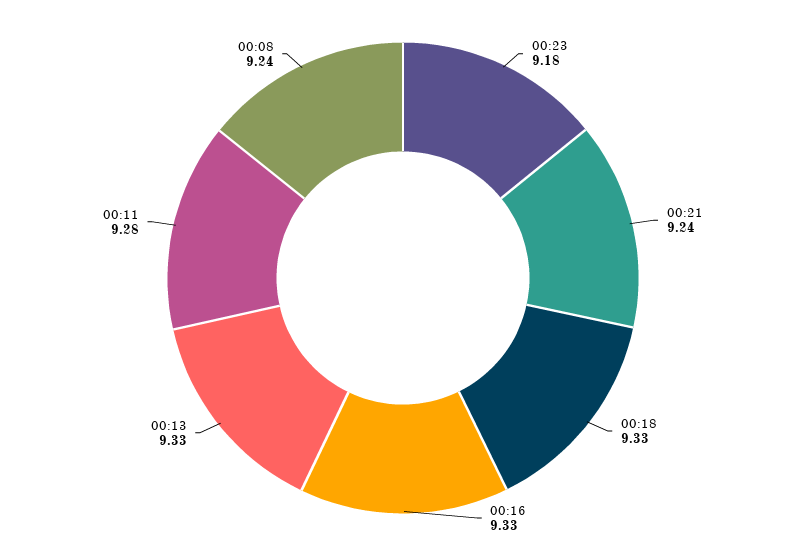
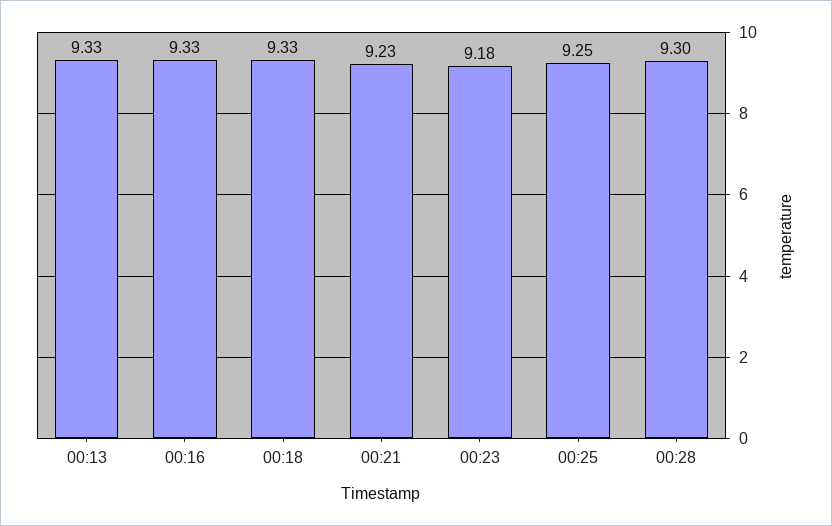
00:21: 9.24 -> 9.23
00:11: 9.28 -> none
00:08: 9.24 -> none
00:25: none -> 9.25
00:28: none -> 9.3

